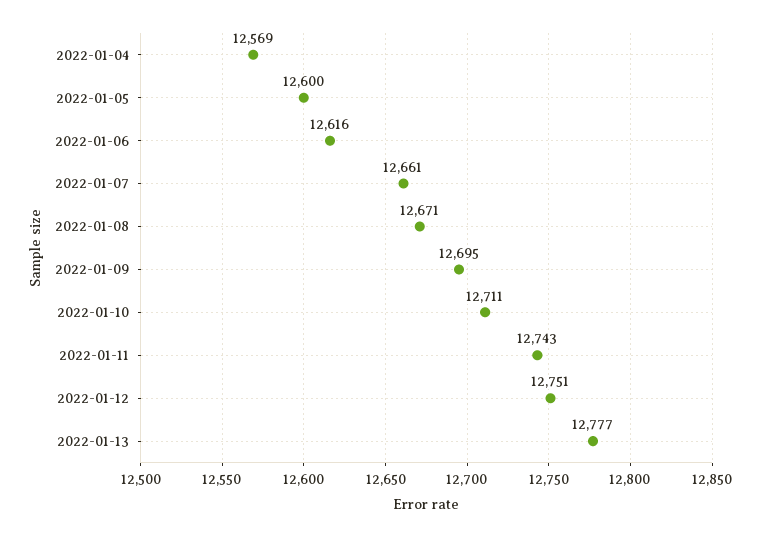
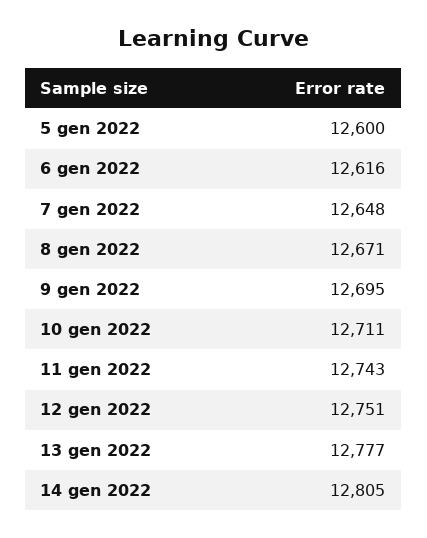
2022-01-04: 12569 -> none
2022-01-07: 12661 -> 12648
14 gen 2022: none -> 12805

